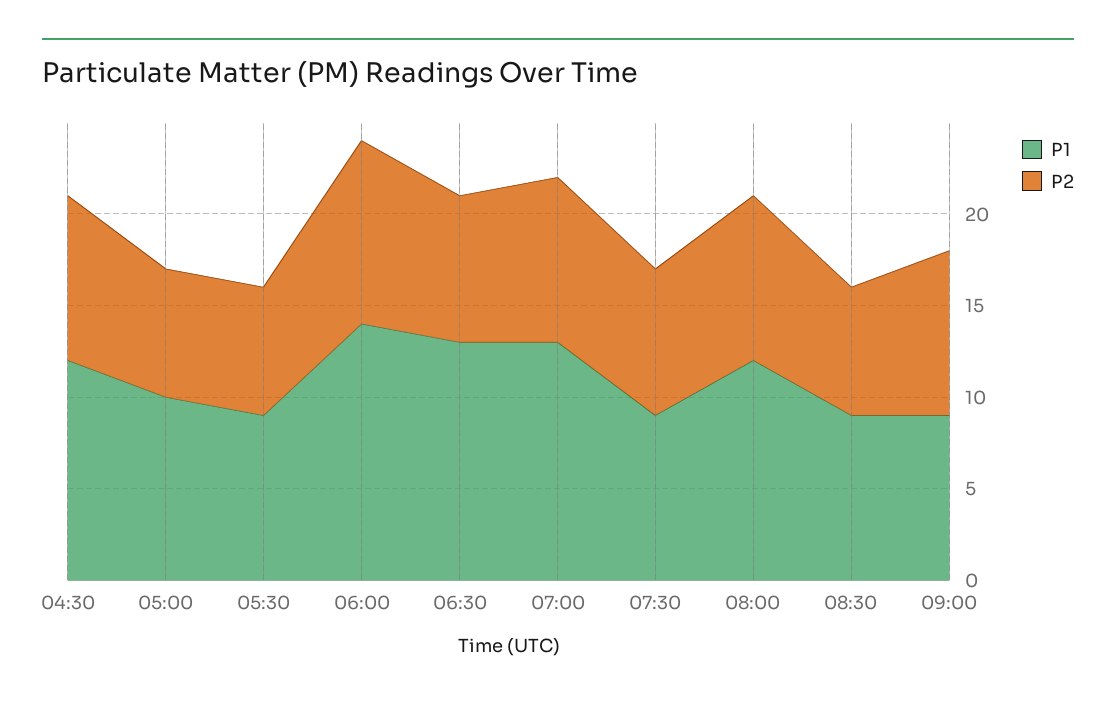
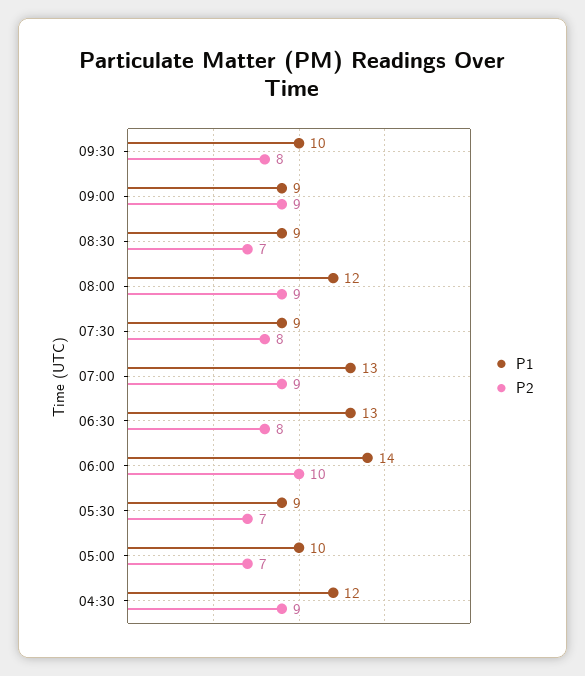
P1, 09:30: none -> 10
P2, 09:30: none -> 8

